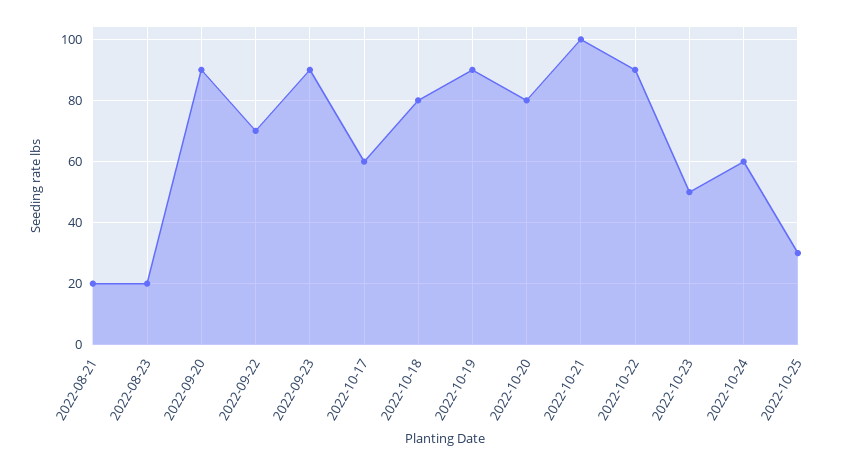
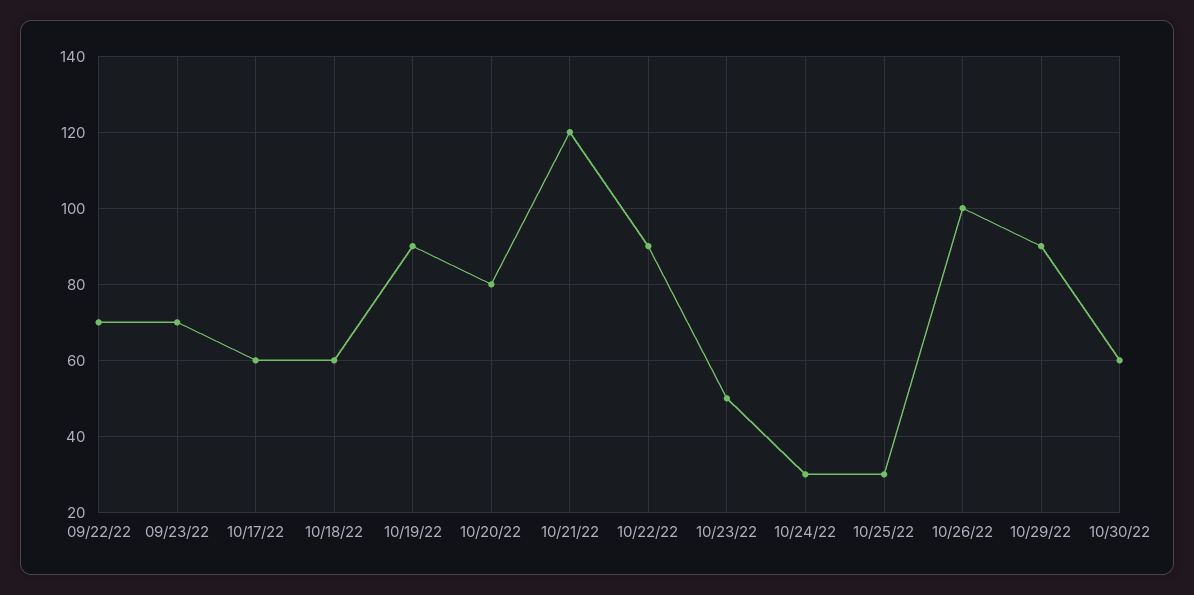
2022-08-21: 20 -> none
2022-08-23: 20 -> none
2022-09-20: 90 -> none
2022-09-23: 90 -> 70
2022-10-18: 80 -> 60
2022-10-21: 100 -> 120
2022-10-24: 60 -> 30
10/26/22: none -> 100
10/29/22: none -> 90
10/30/22: none -> 60

